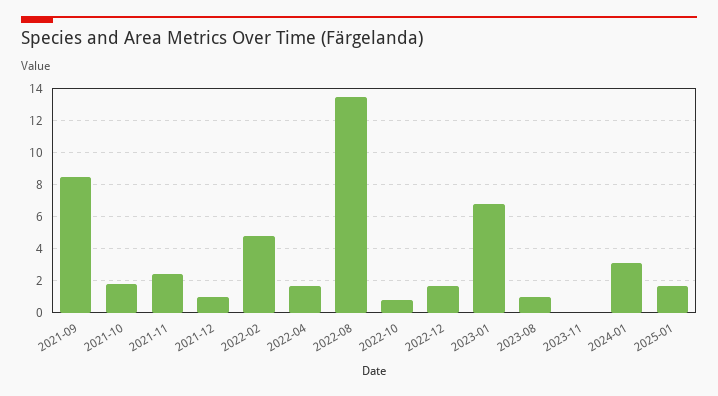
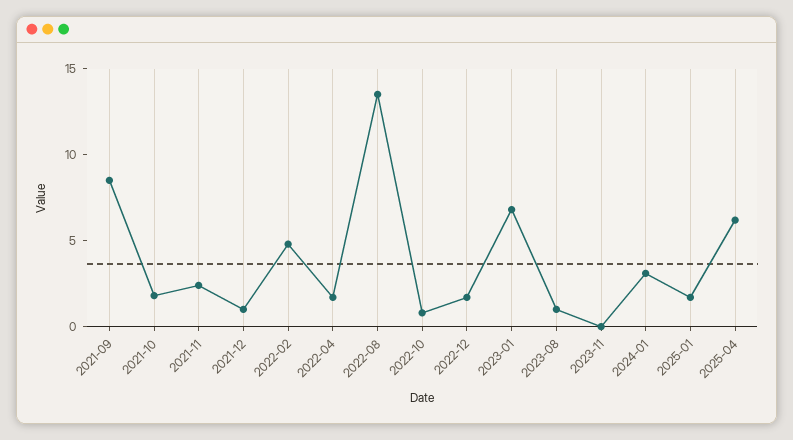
2025-04: none -> 6

